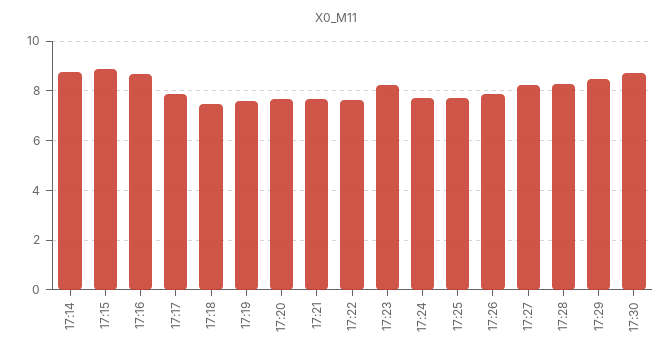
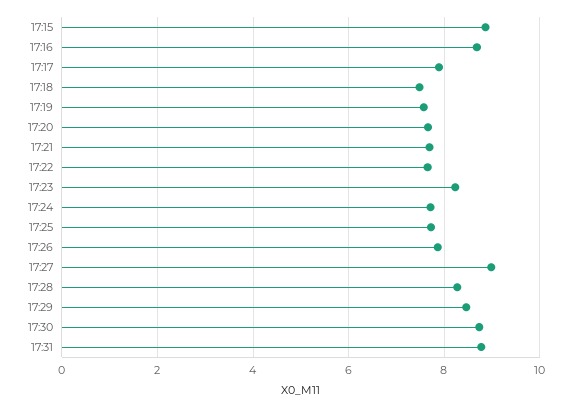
17:14: 8.75 -> none
17:27: 8.25 -> 9
17:31: none -> 8.8

